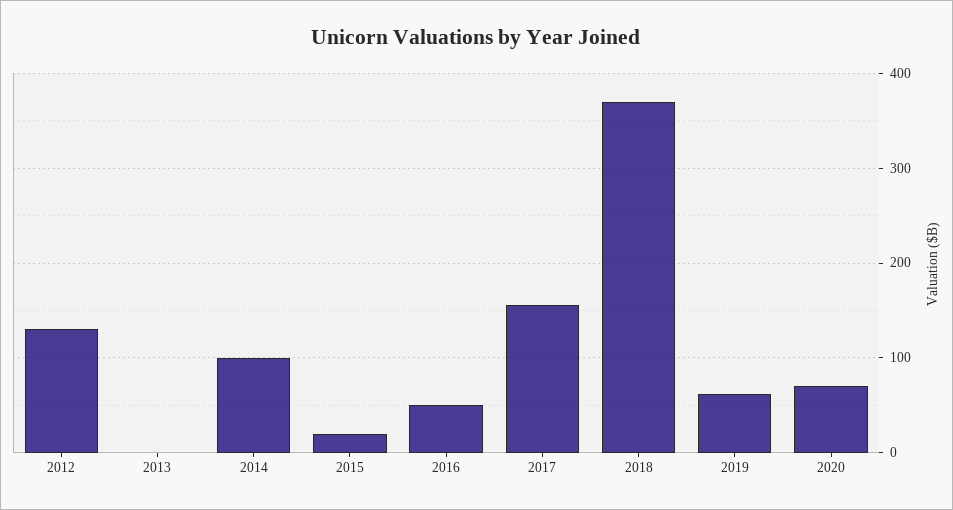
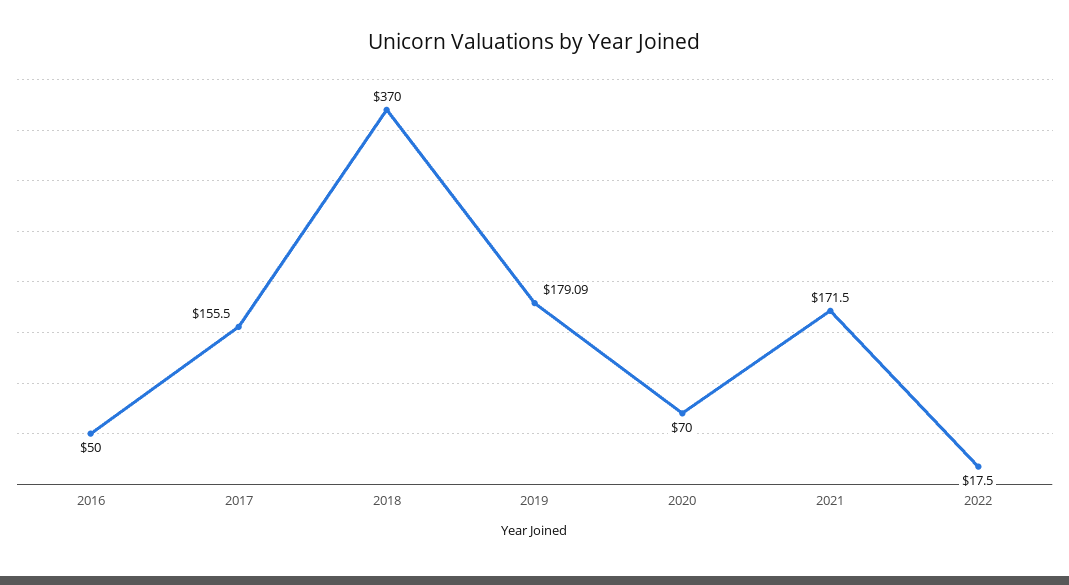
2012: 130 -> none
2013: 0 -> none
2014: 100 -> none
2015: 20 -> none
2019: 60 -> 179.09
2021: none -> 171.5
2022: none -> 17.5

